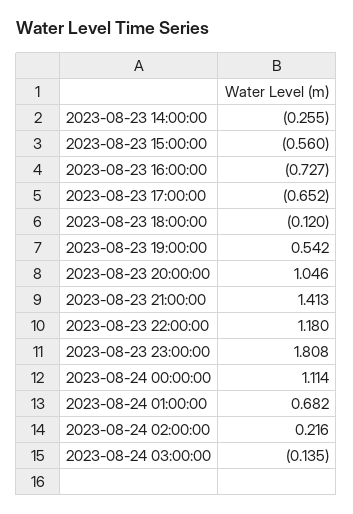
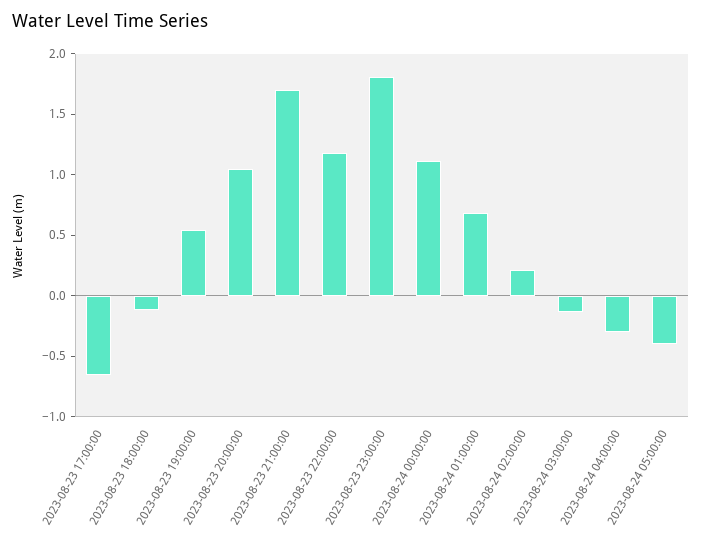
2023-08-23 14:00:00: -0.255 -> none
2023-08-23 15:00:00: -0.56 -> none
2023-08-23 16:00:00: -0.727 -> none
2023-08-23 21:00:00: 1.413 -> 1.7
2023-08-24 04:00:00: none -> -0.3
2023-08-24 05:00:00: none -> -0.4

